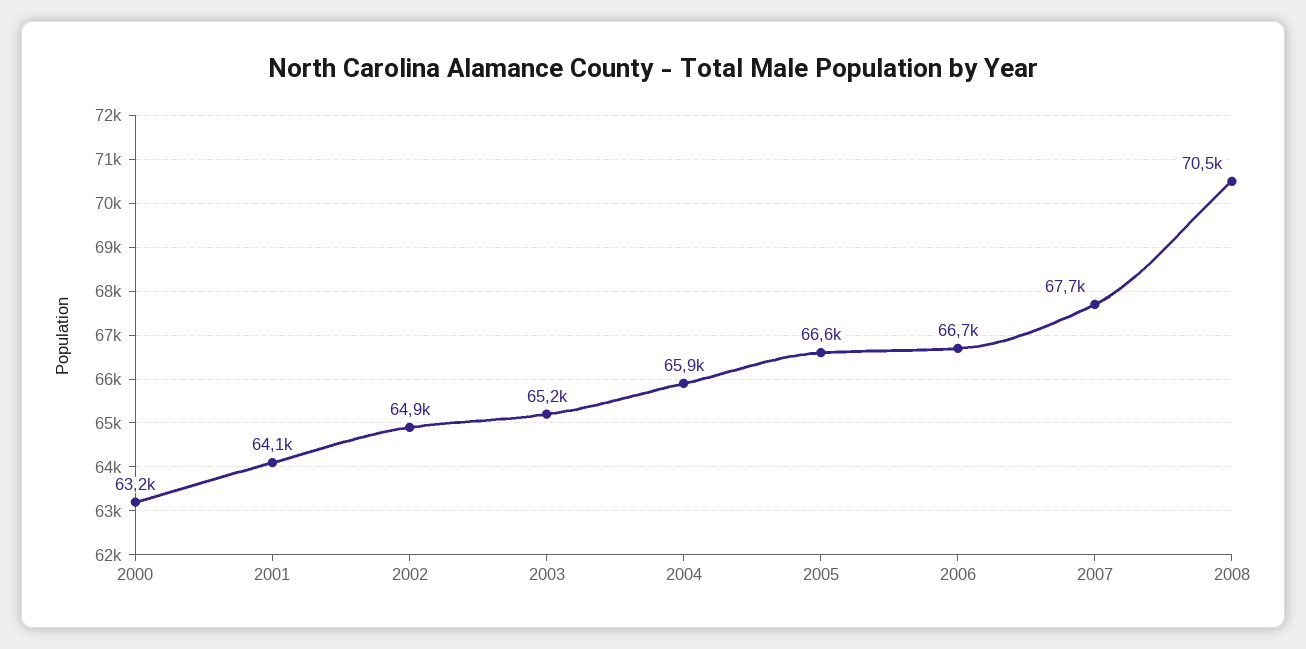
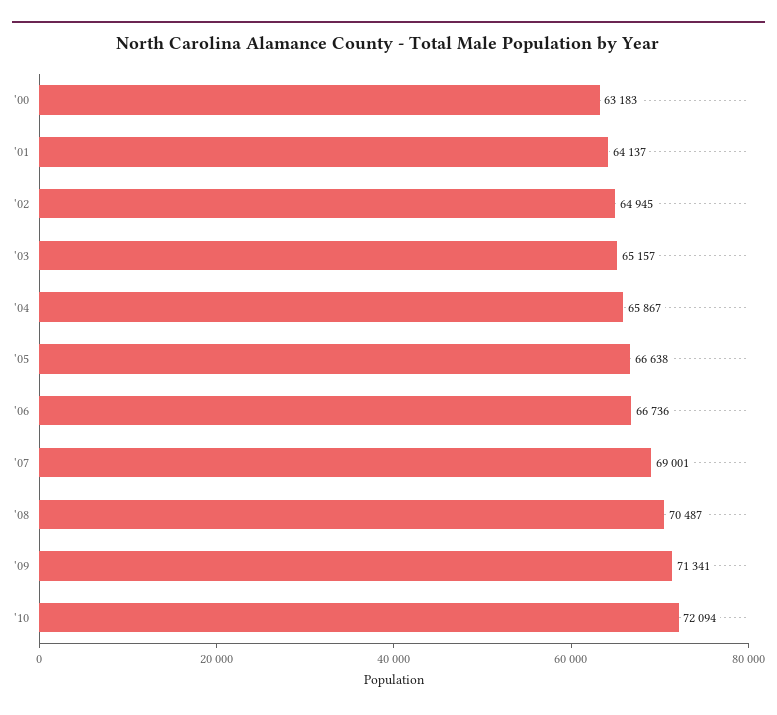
2007: 67700 -> 69001
'09: none -> 71341
'10: none -> 72094

